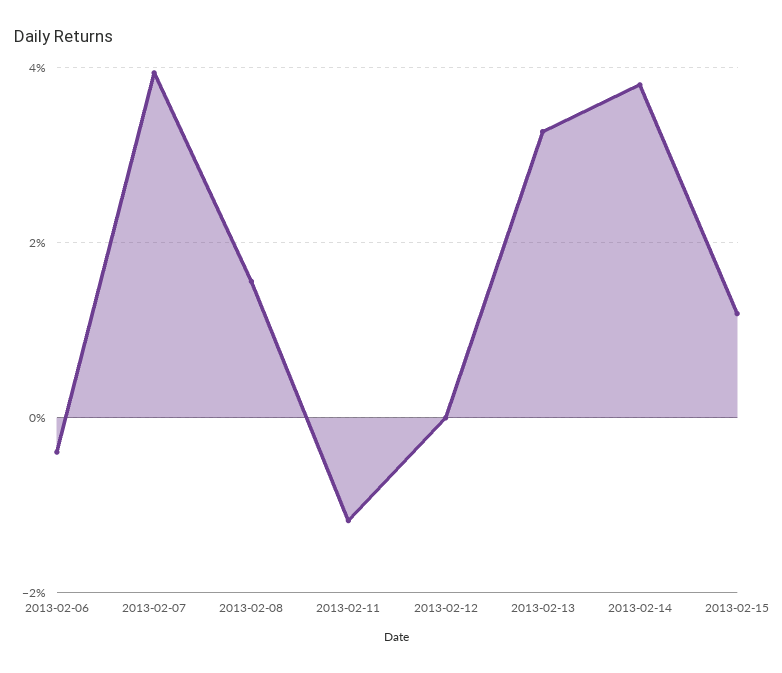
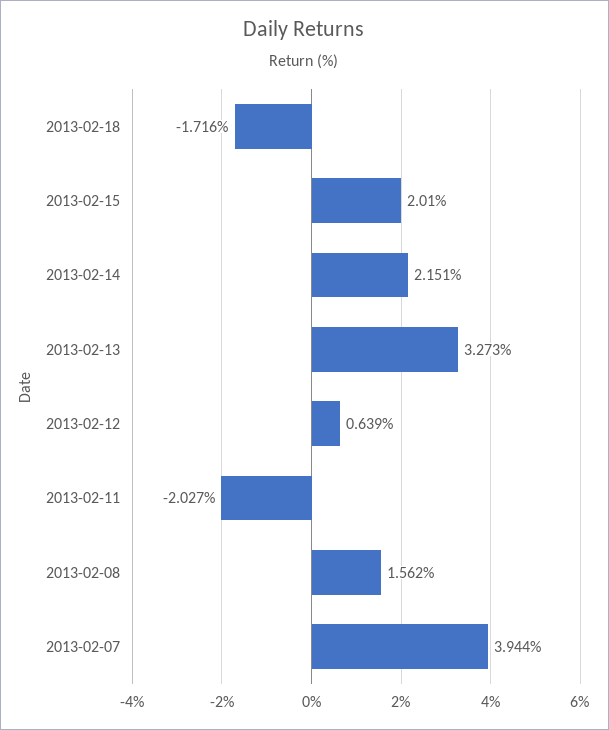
2013-02-06: -0.4 -> none
2013-02-11: -1.2 -> -2.027
2013-02-12: 0 -> 0.639
2013-02-14: 3.8 -> 2.151
2013-02-15: 1.2 -> 2.01
2013-02-18: none -> -1.716

